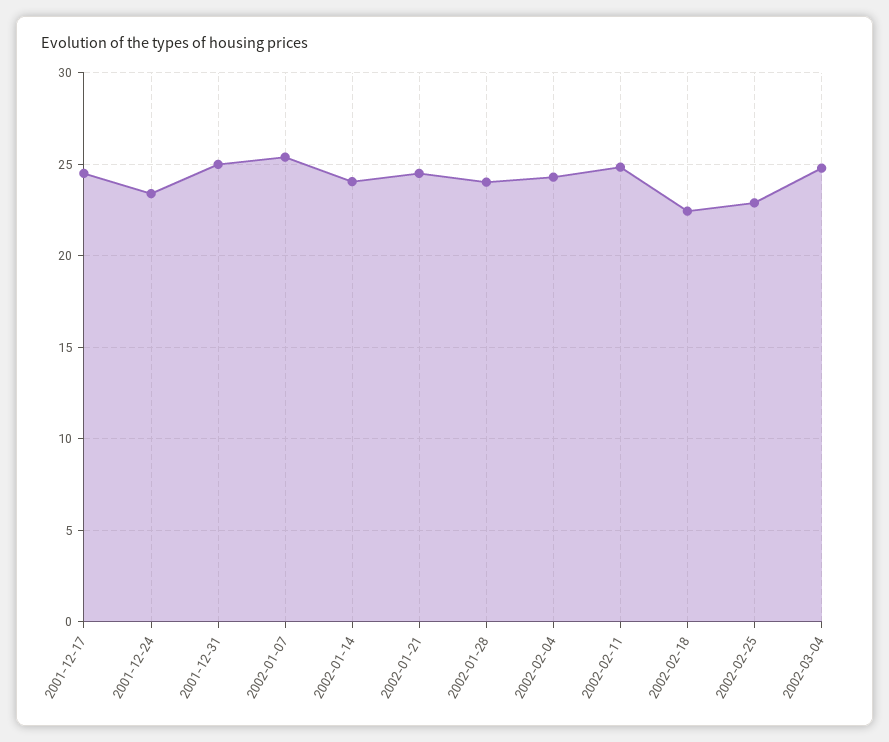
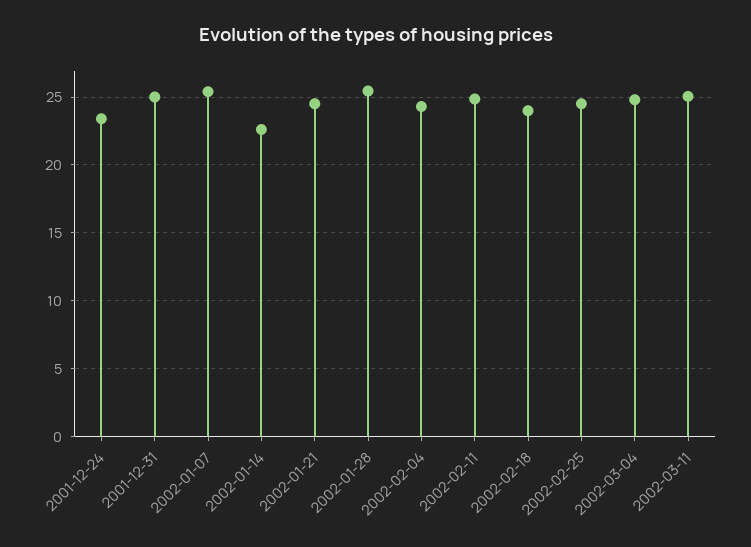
2001-12-17: 24.5 -> none
2002-01-14: 24 -> 22.5
2002-01-28: 24 -> 25.5
2002-02-18: 22.5 -> 24
2002-02-25: 23 -> 24.5
2002-03-11: none -> 25

